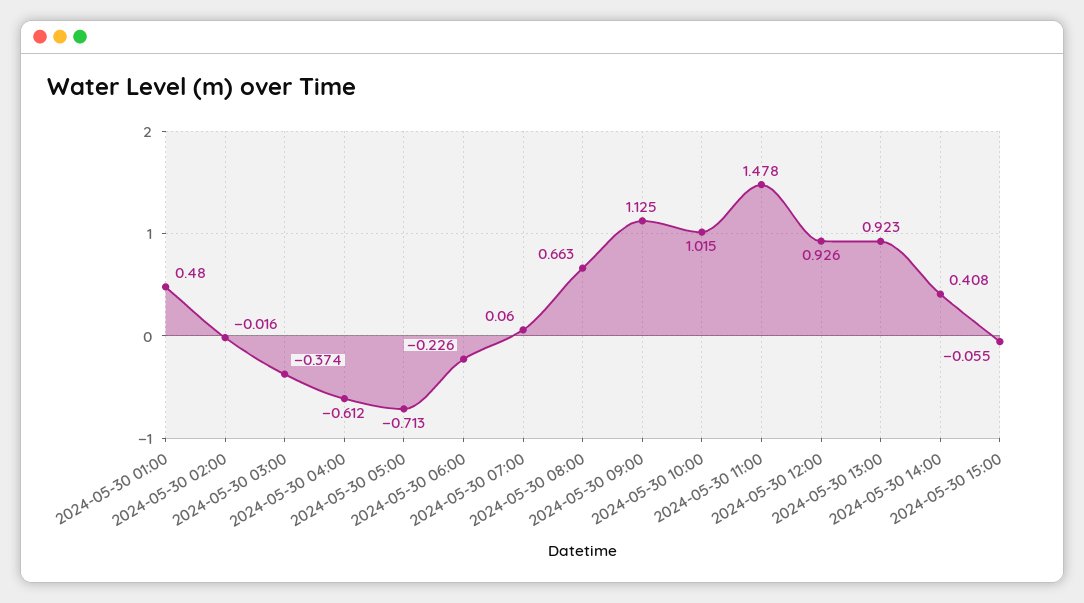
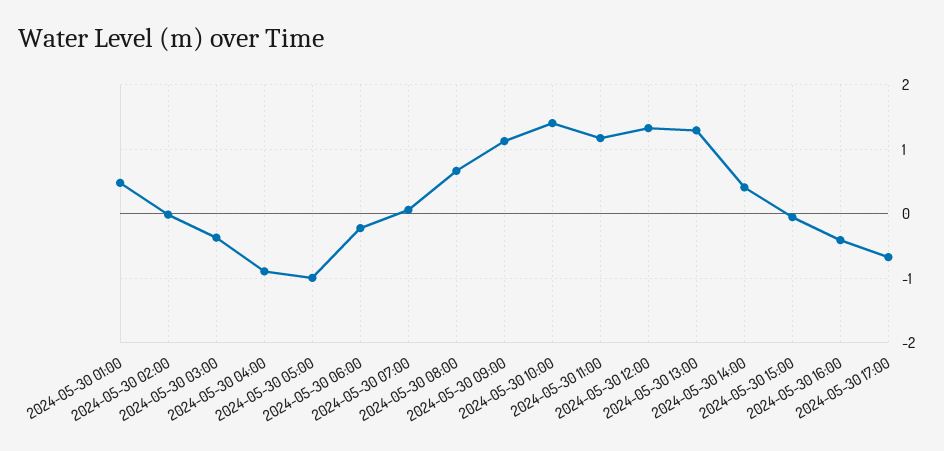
2024-05-30 04:00: -0.612 -> -0.9
2024-05-30 05:00: -0.713 -> -1
2024-05-30 10:00: 1.015 -> 1.4
2024-05-30 11:00: 1.478 -> 1.2
2024-05-30 12:00: 0.926 -> 1.3
2024-05-30 13:00: 0.923 -> 1.3
2024-05-30 16:00: none -> -0.4
2024-05-30 17:00: none -> -0.7

